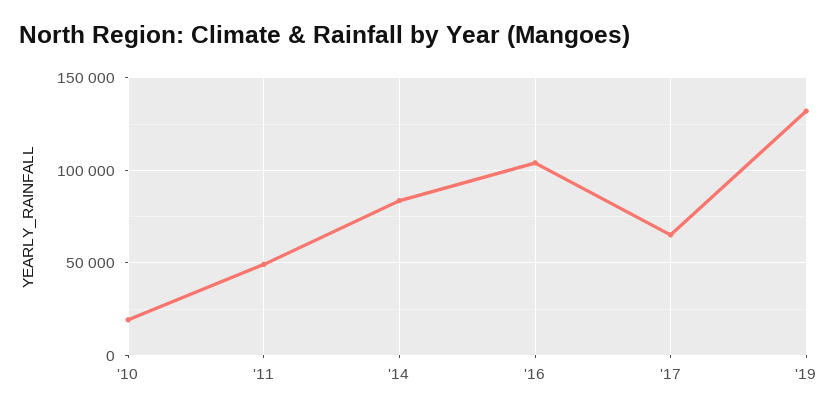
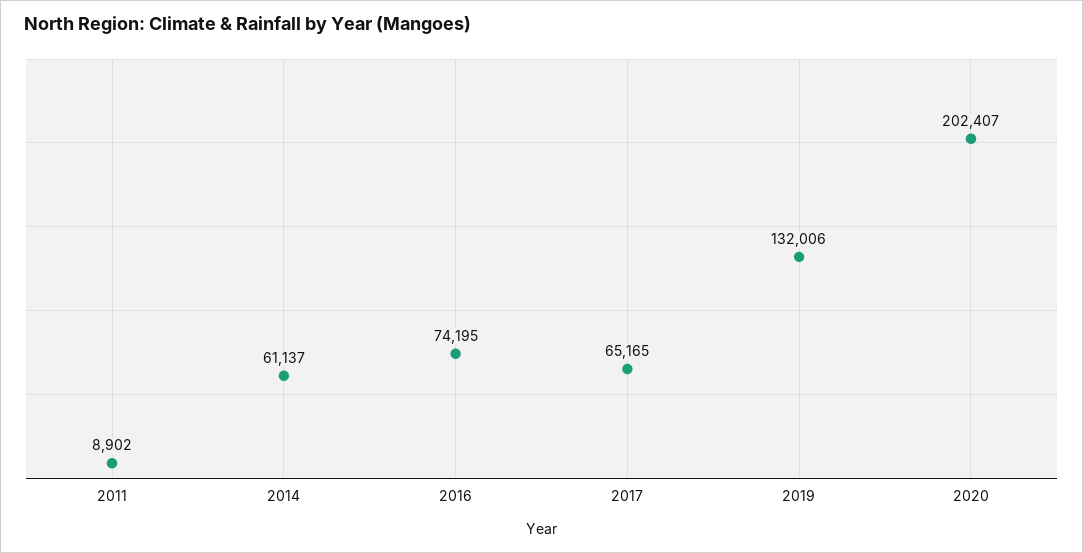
'10: 20000 -> none
'11: 50000 -> 8902
'14: 85000 -> 61137
'16: 105000 -> 74195
2020: none -> 202407

